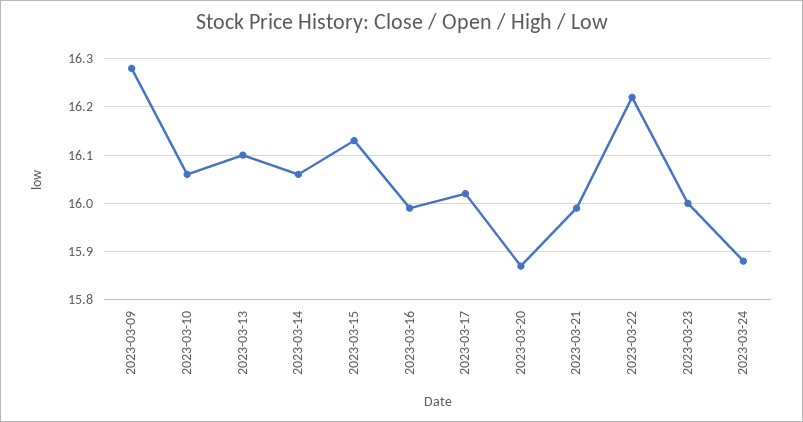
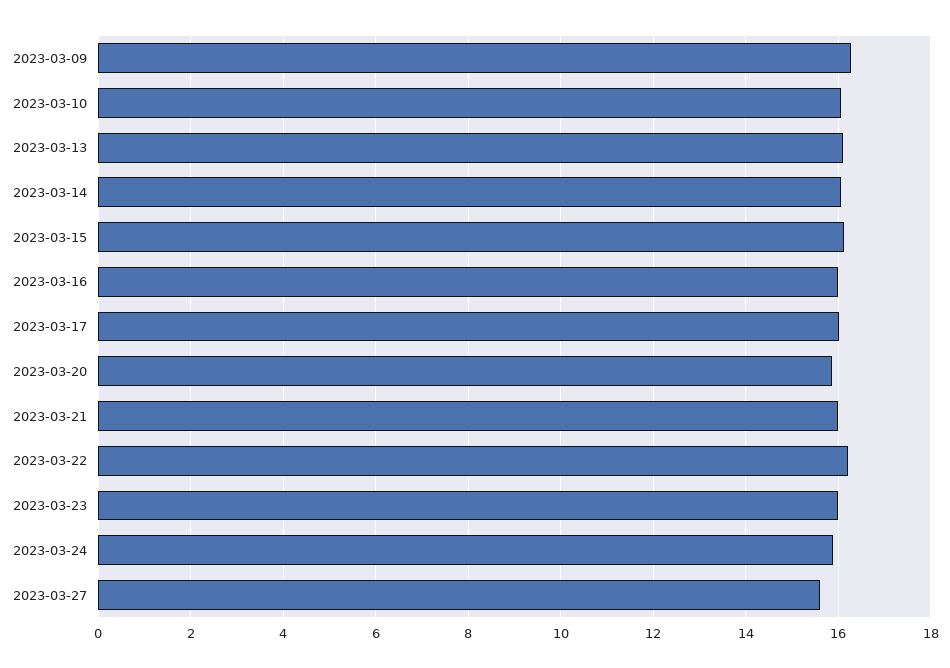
2023-03-27: none -> 15.6

